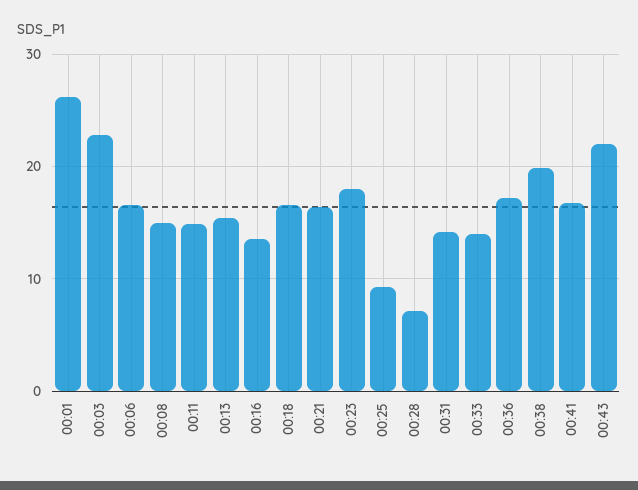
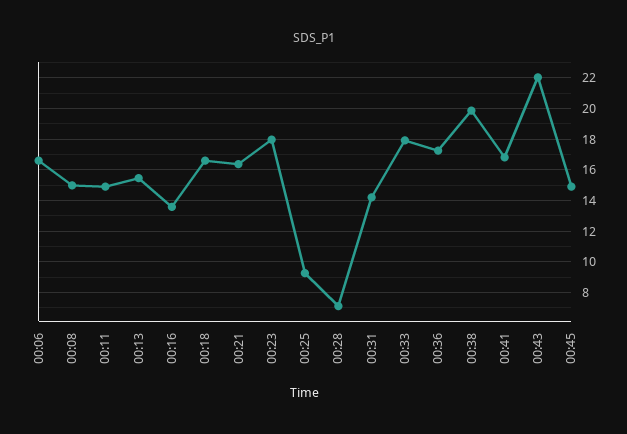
00:01: 26 -> none
00:03: 23 -> none
00:33: 14 -> 18
00:45: none -> 15

